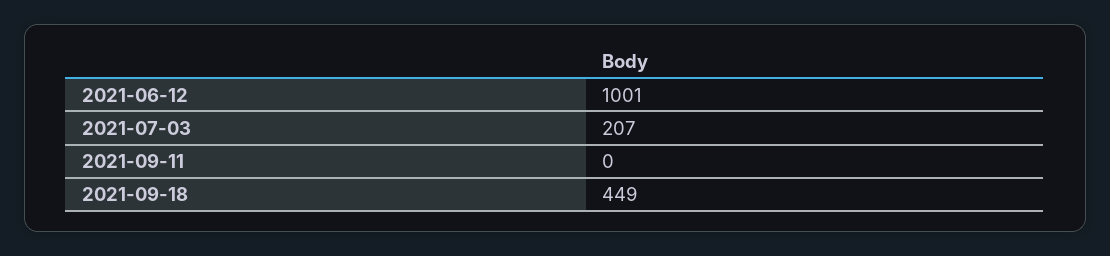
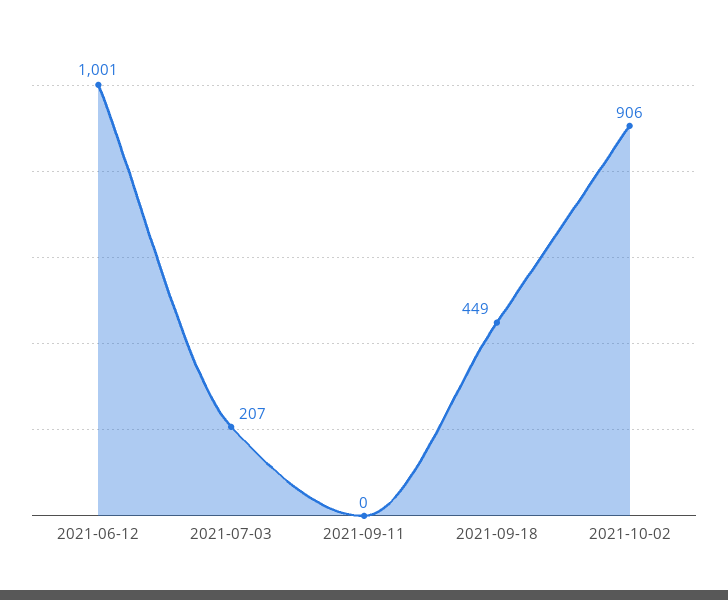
2021-10-02: none -> 906

